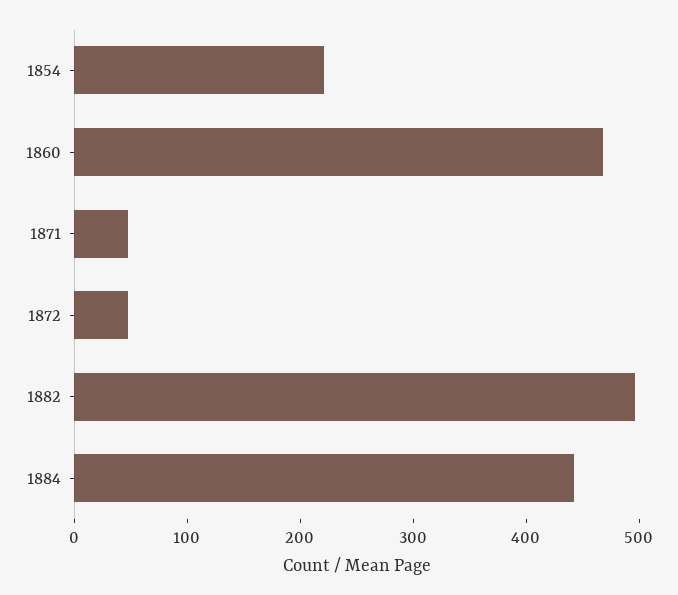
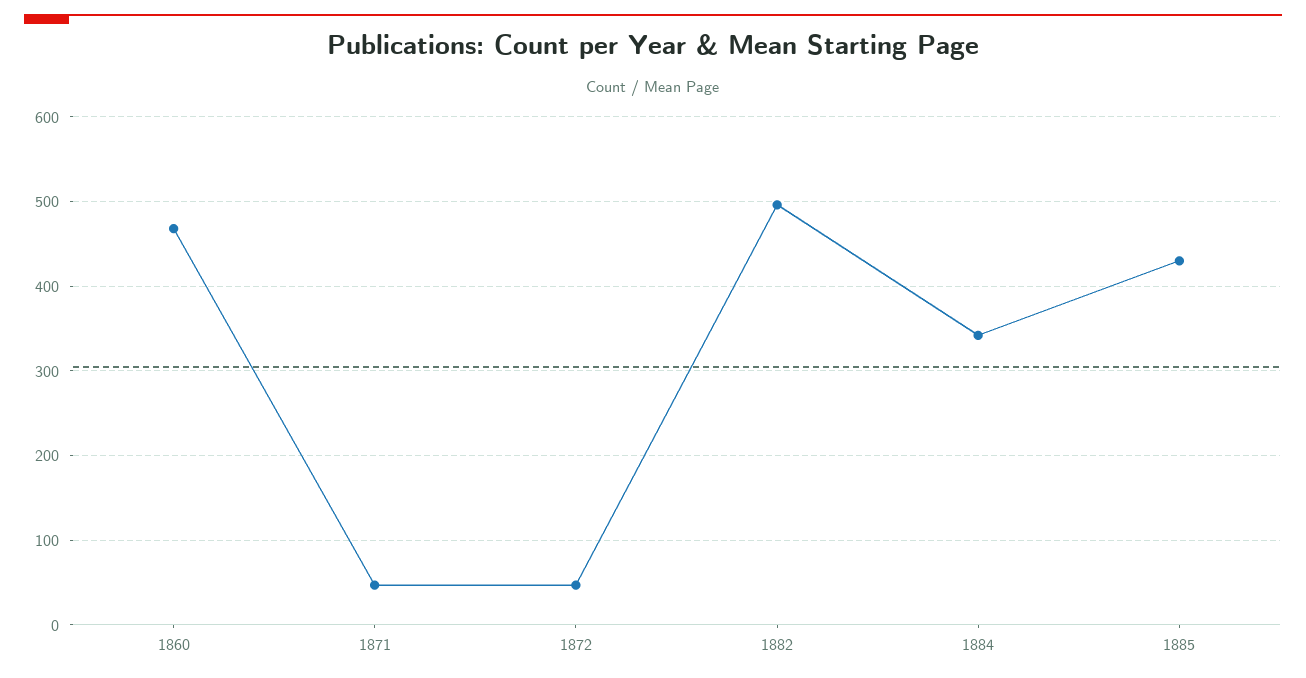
1854: 220 -> none
1884: 440 -> 340
1885: none -> 430

